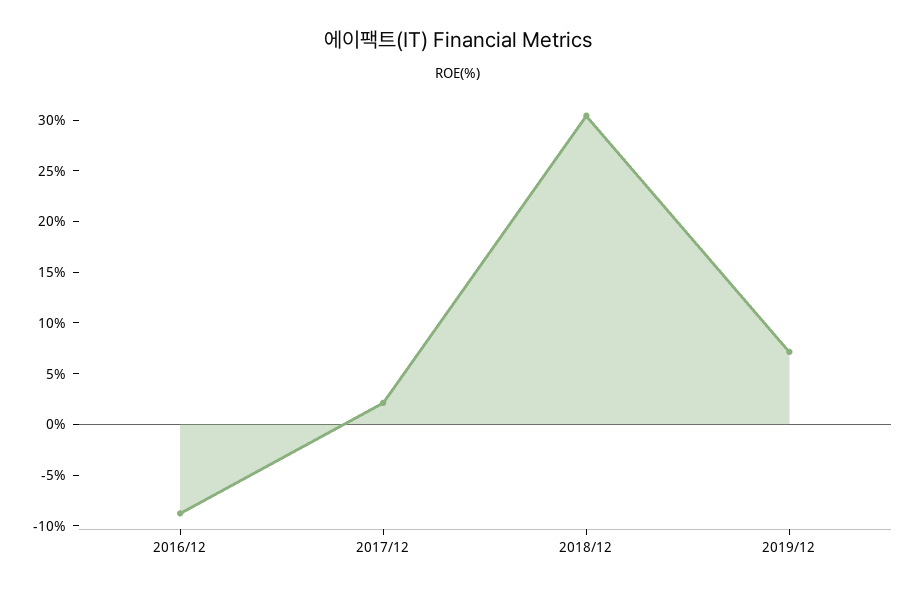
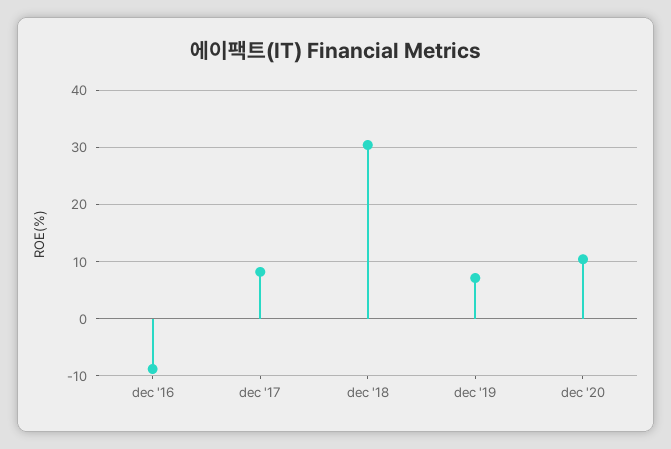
2017/12: 2 -> 8
dec '20: none -> 10

